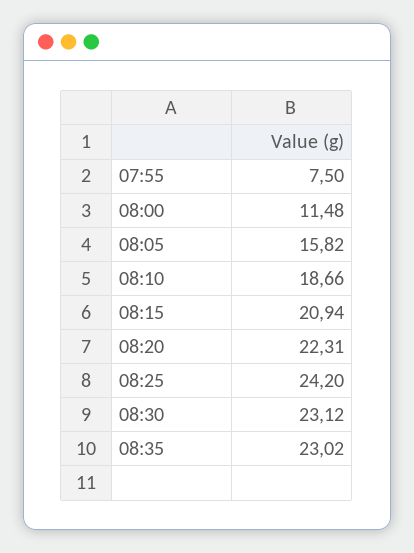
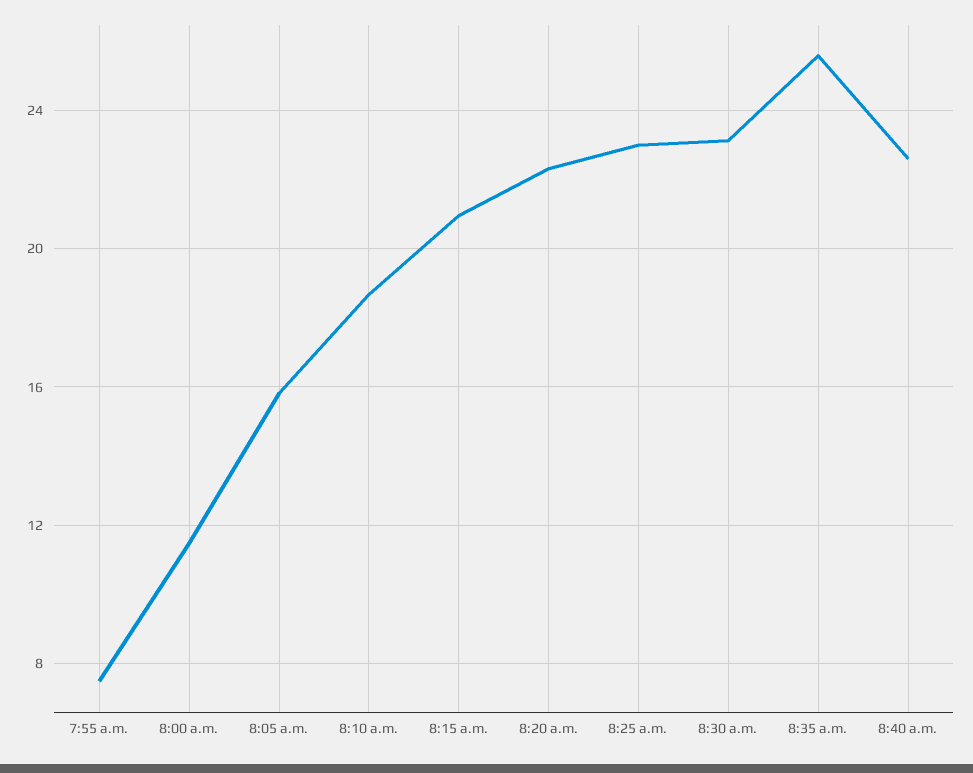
08:25: 24.2 -> 23
08:35: 23.02 -> 25.5
8:40 a.m.: none -> 22.5

